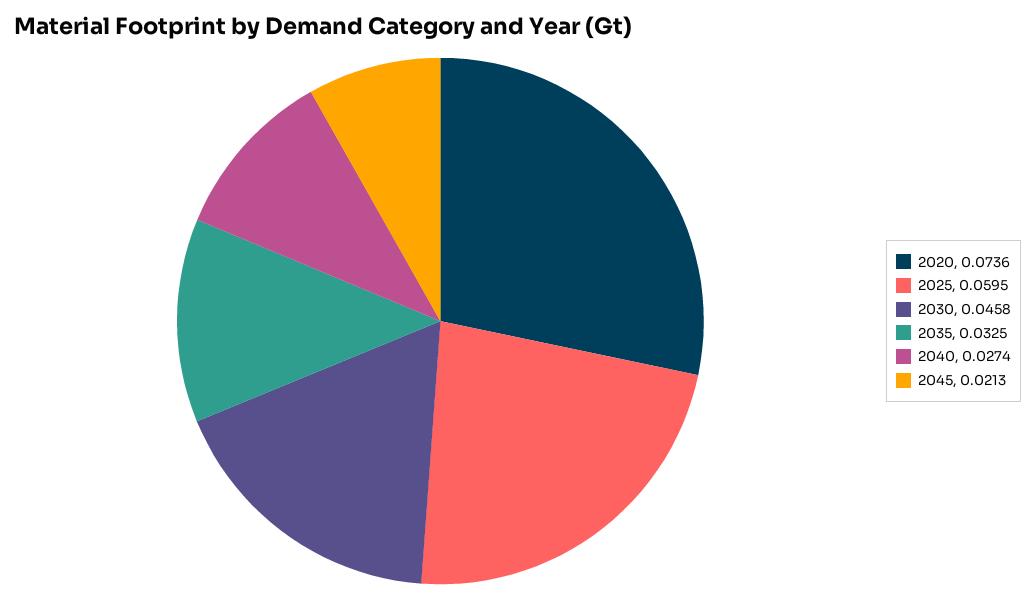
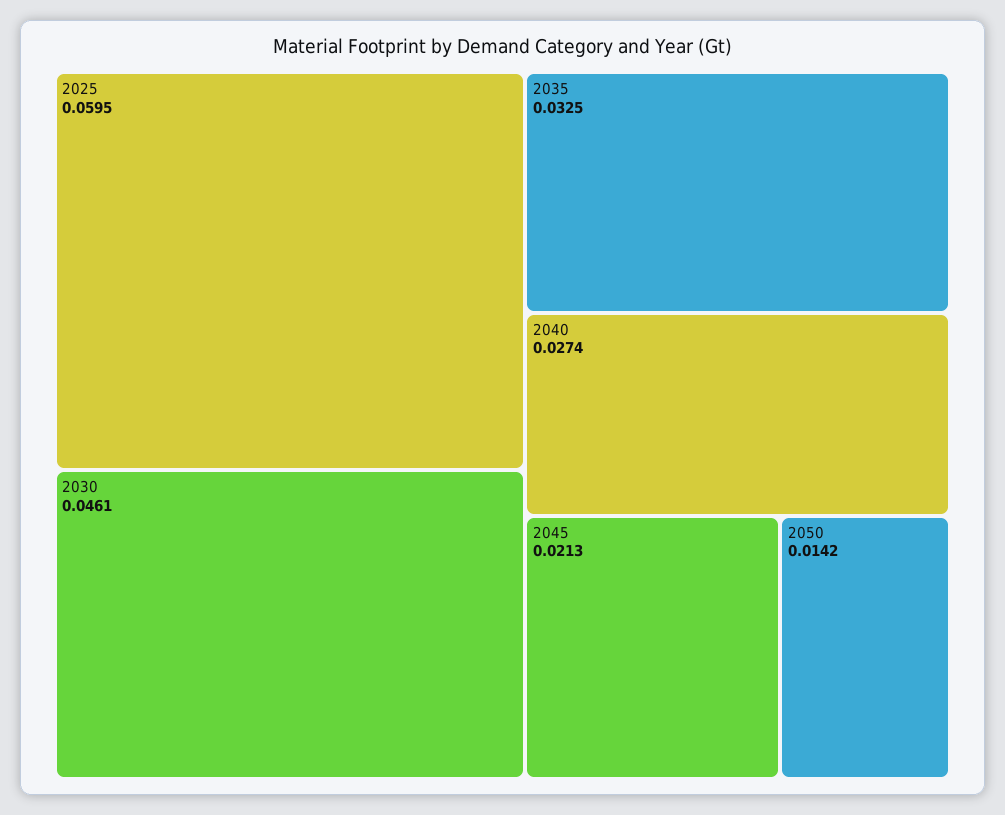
2020: 0.0736 -> none
2030: 0.0458 -> 0.0461
2050: none -> 0.0142

